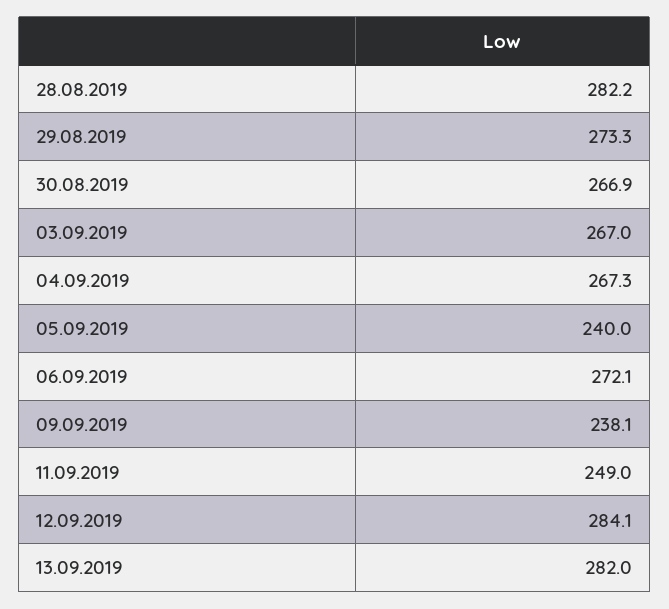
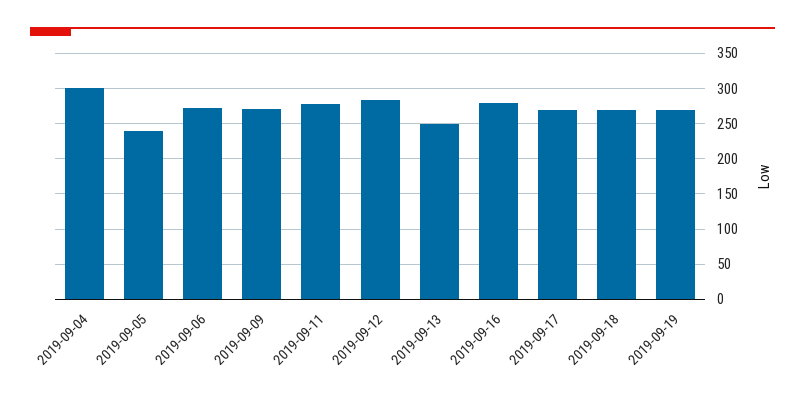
28.08.2019: 282.2 -> none
29.08.2019: 273.3 -> none
30.08.2019: 266.9 -> none
03.09.2019: 267 -> none
04.09.2019: 267.3 -> 300
09.09.2019: 238.1 -> 270
11.09.2019: 249 -> 280
13.09.2019: 282 -> 250
2019-09-16: none -> 280
2019-09-17: none -> 270
2019-09-18: none -> 270
2019-09-19: none -> 270

